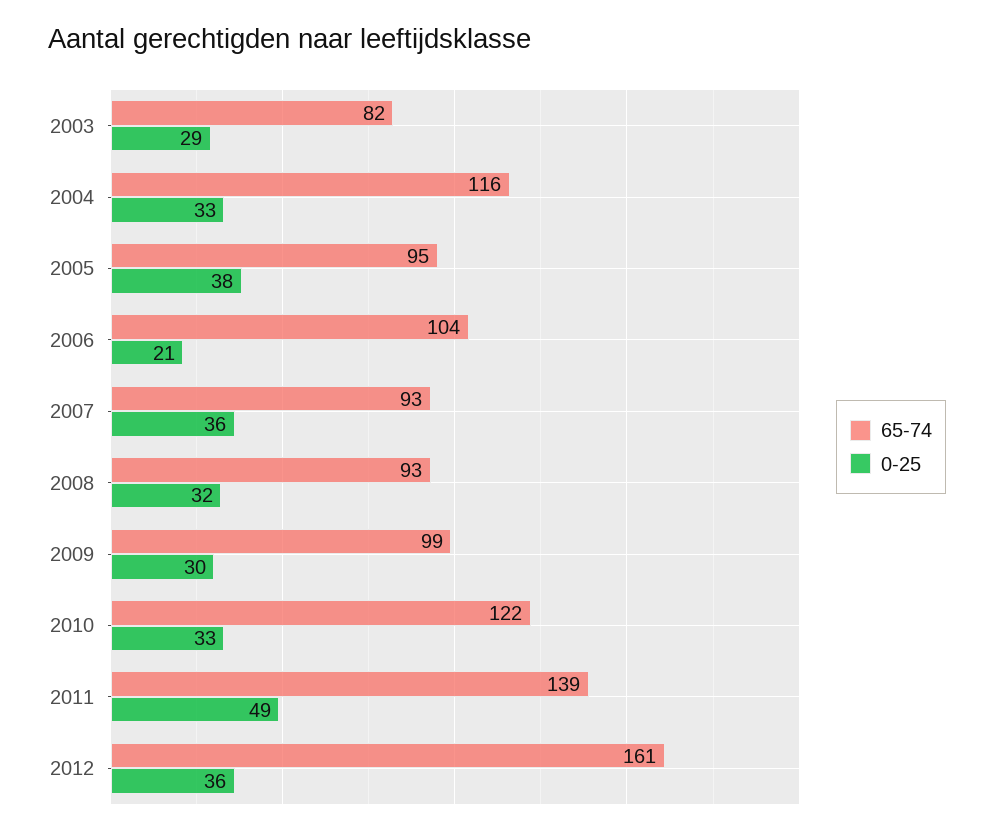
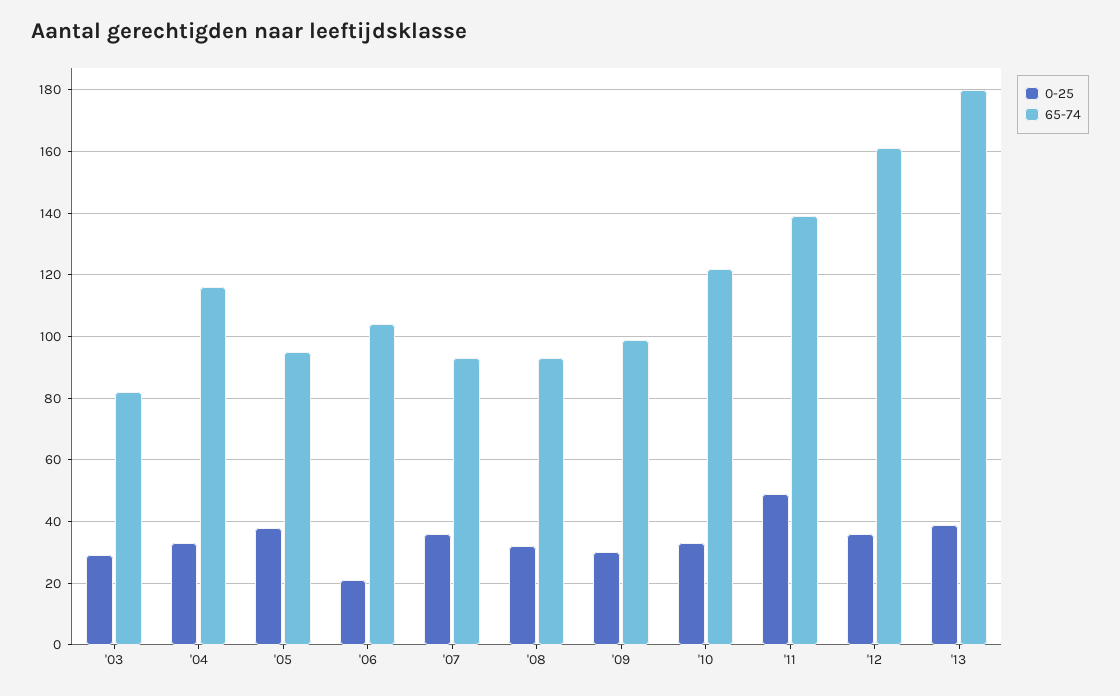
0-25, '13: none -> 40
65-74, '13: none -> 180

